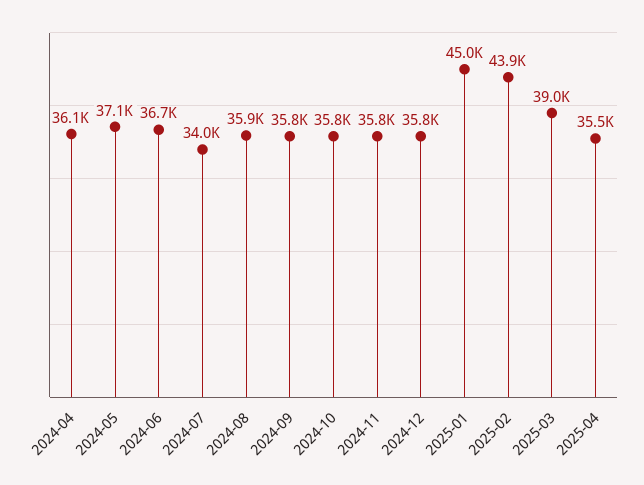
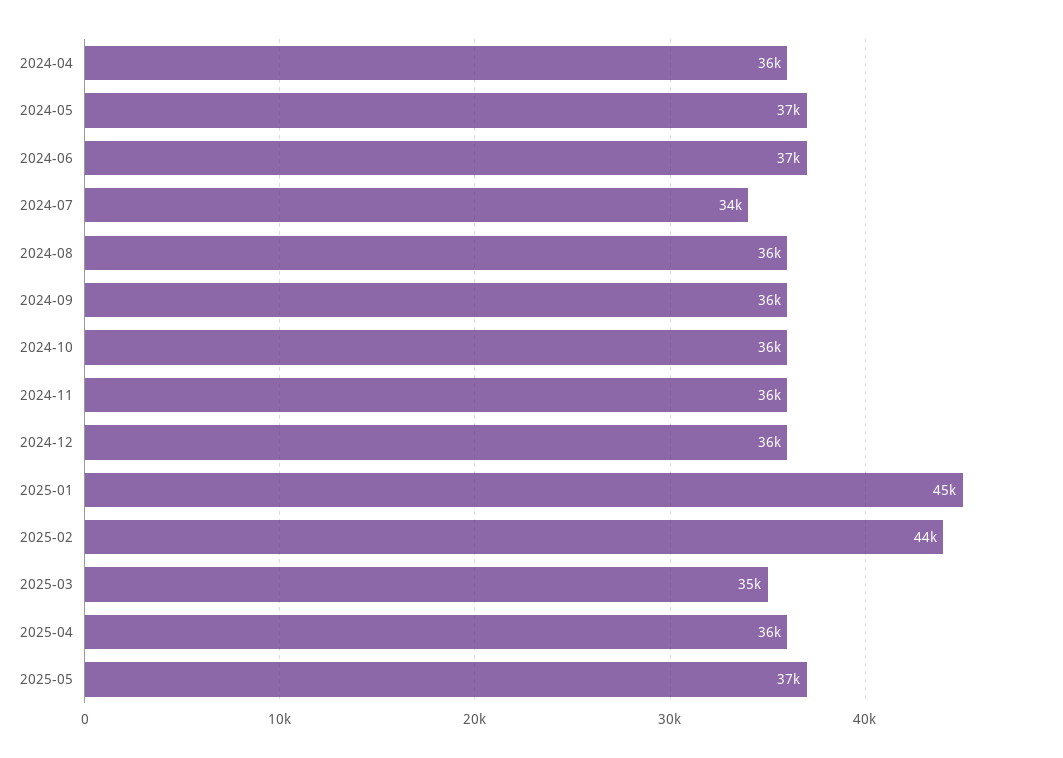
2025-03: 39000 -> 35000
2025-05: none -> 37000

